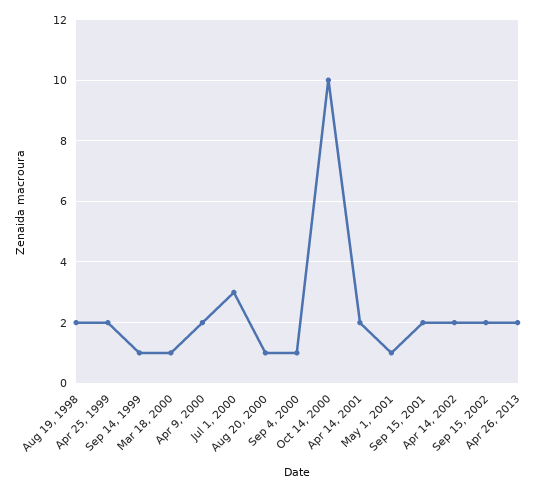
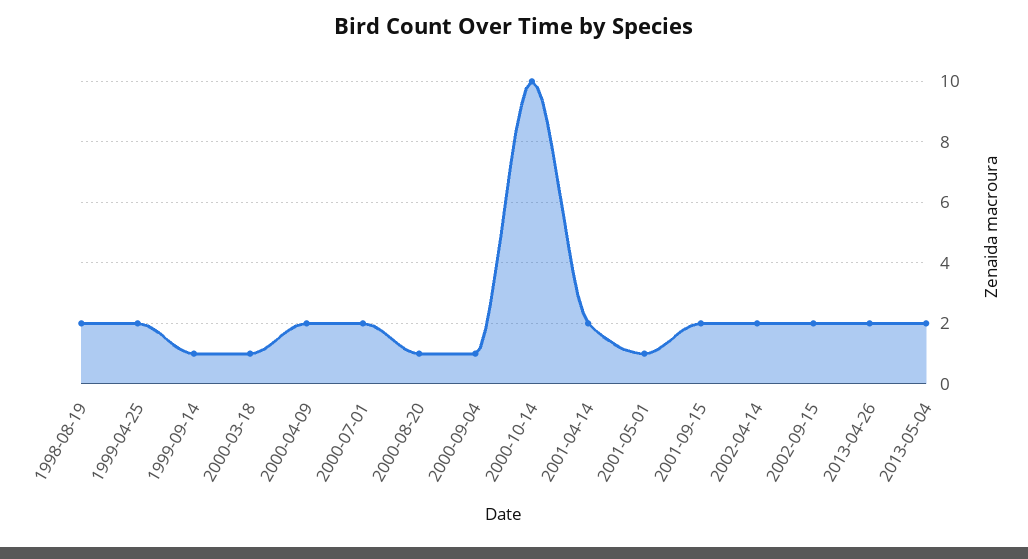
Jul 1, 2000: 3 -> 2
2013-05-04: none -> 2

